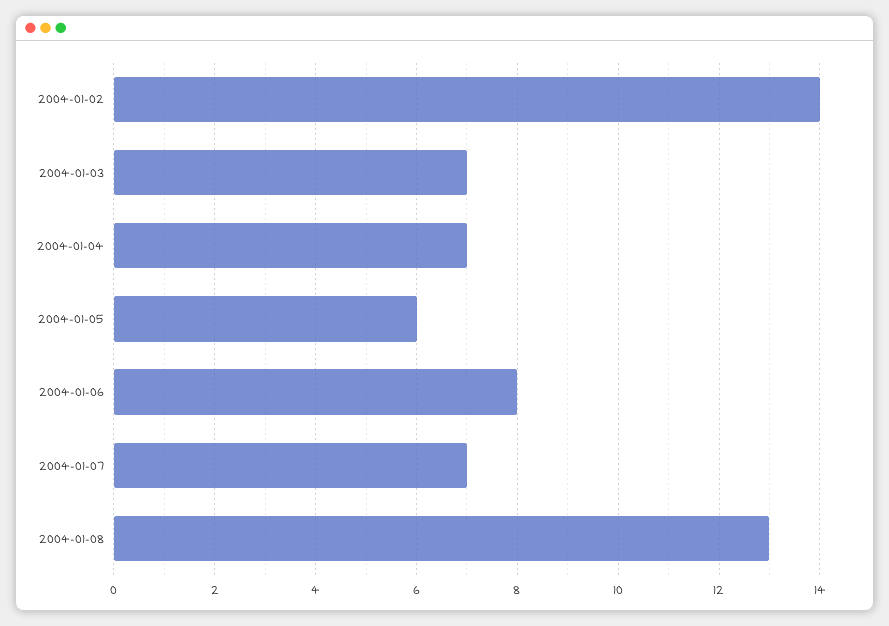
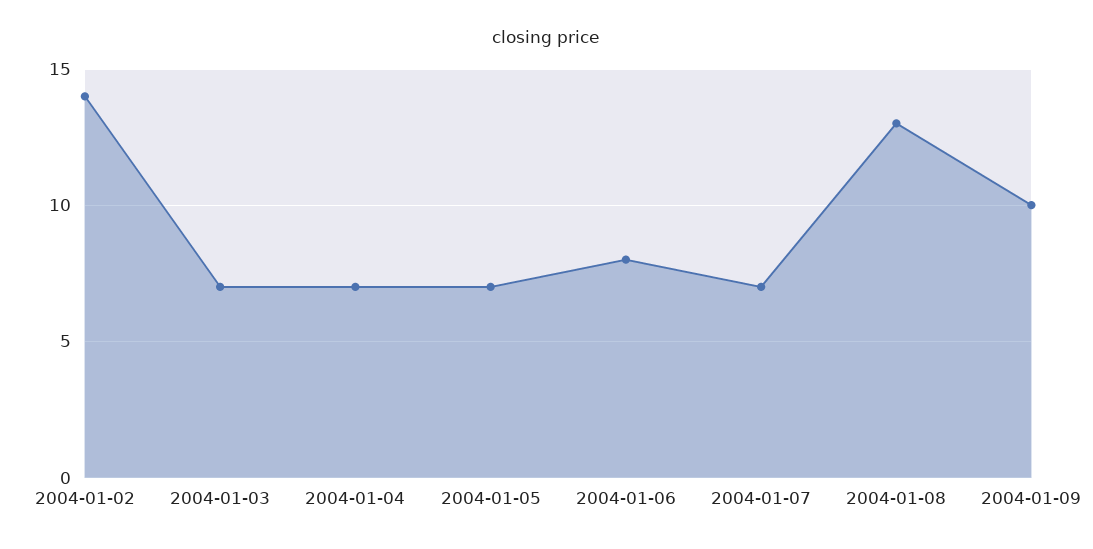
2004-01-05: 6 -> 7
2004-01-09: none -> 10

